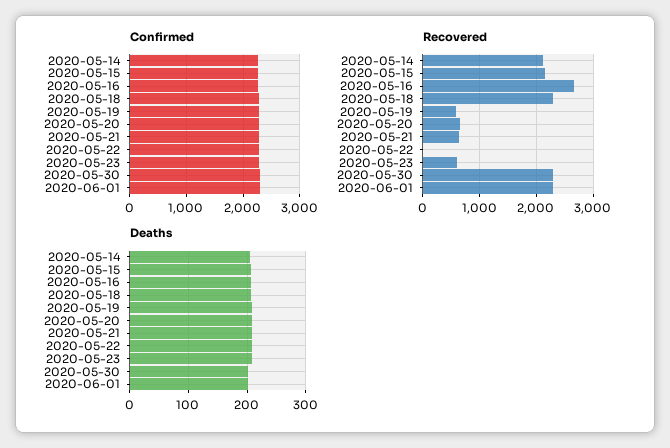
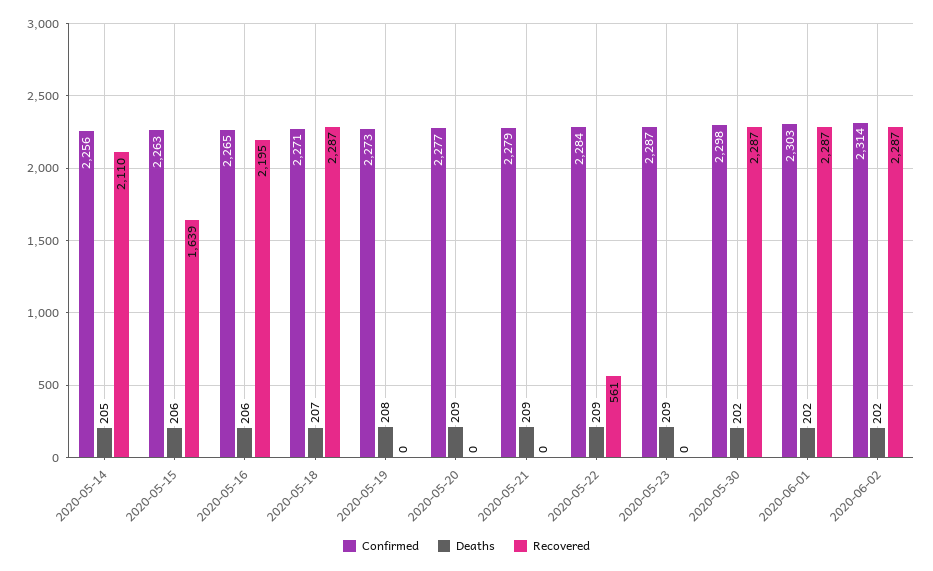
Recovered, 2020-05-15: 2200 -> 1639
Recovered, 2020-05-16: 2600 -> 2195
Recovered, 2020-05-19: 600 -> 0
Recovered, 2020-05-20: 600 -> 0
Recovered, 2020-05-21: 600 -> 0
Recovered, 2020-05-22: 0 -> 561
Recovered, 2020-05-23: 600 -> 0
Confirmed, 2020-06-02: none -> 2314
Deaths, 2020-06-02: none -> 202
Recovered, 2020-06-02: none -> 2287

